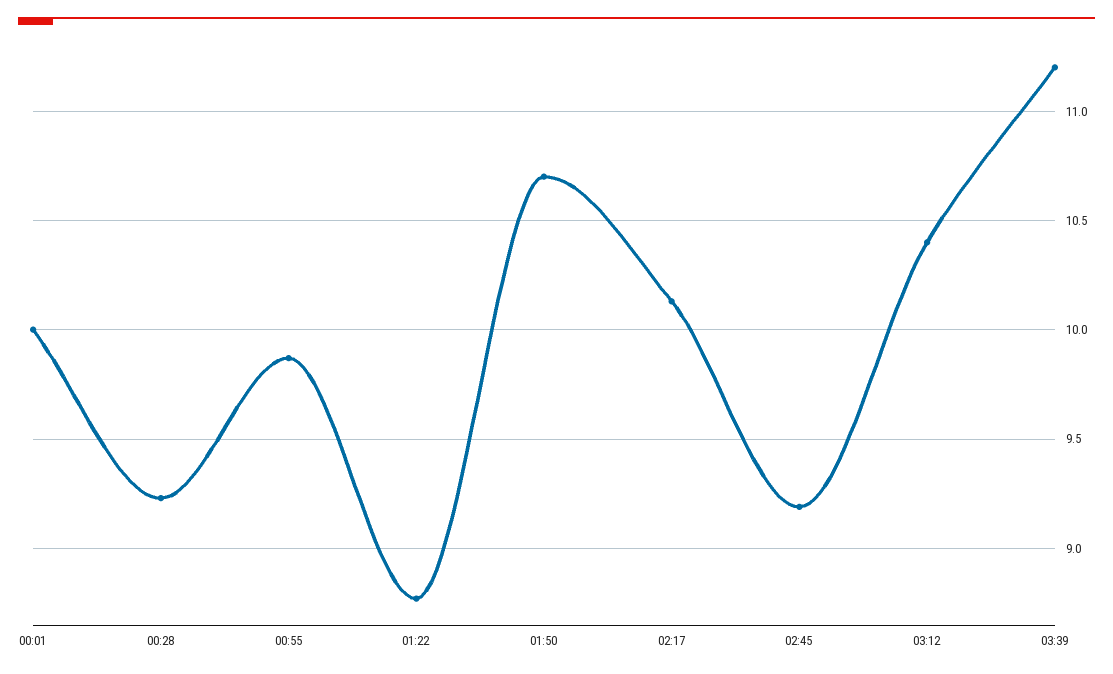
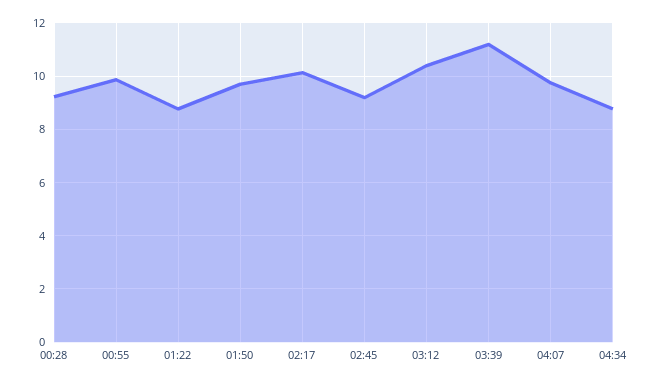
00:01: 10 -> none
01:50: 10.7 -> 9.75
04:07: none -> 9.75
04:34: none -> 8.75

